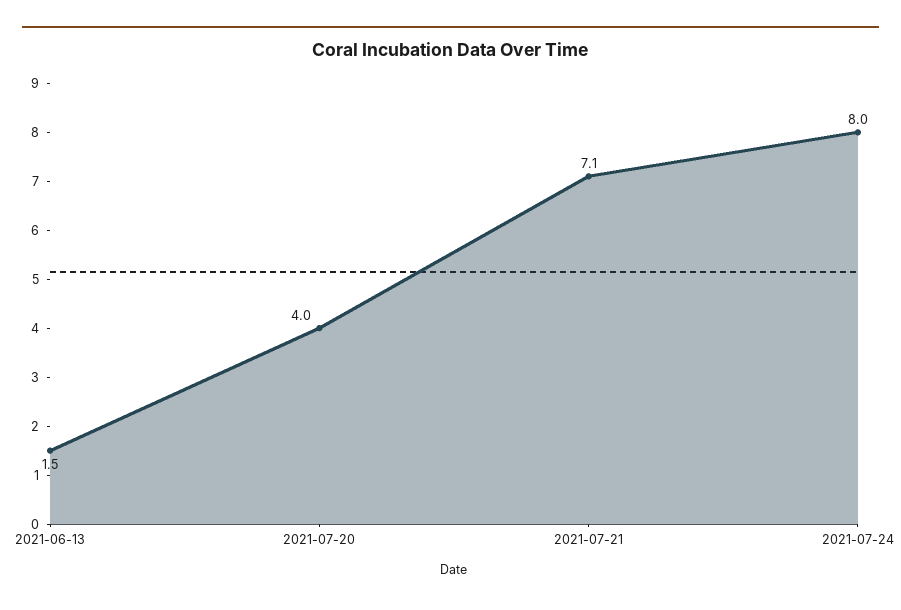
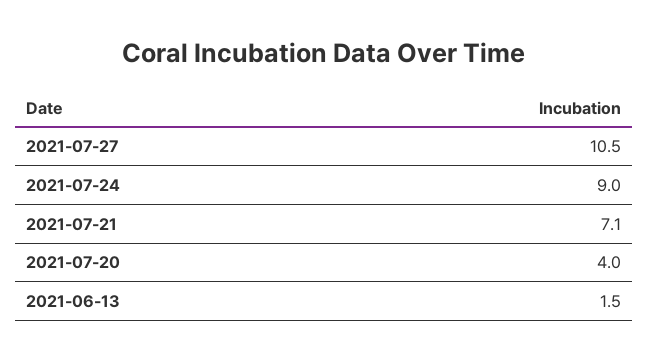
2021-07-24: 8 -> 9
2021-07-27: none -> 10.5

